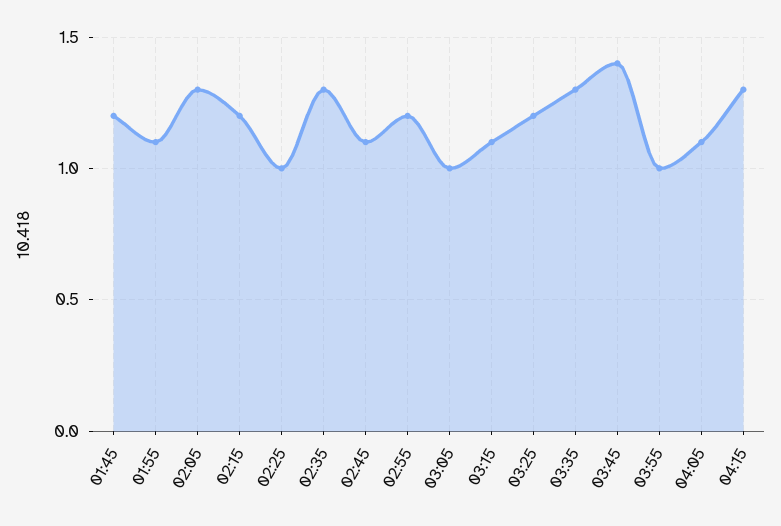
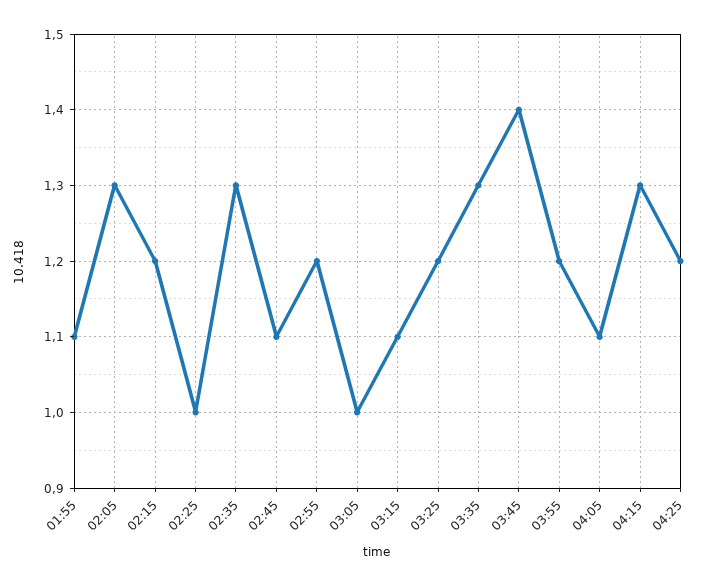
01:45: 1.2 -> none
03:55: 1 -> 1.2
04:25: none -> 1.2

